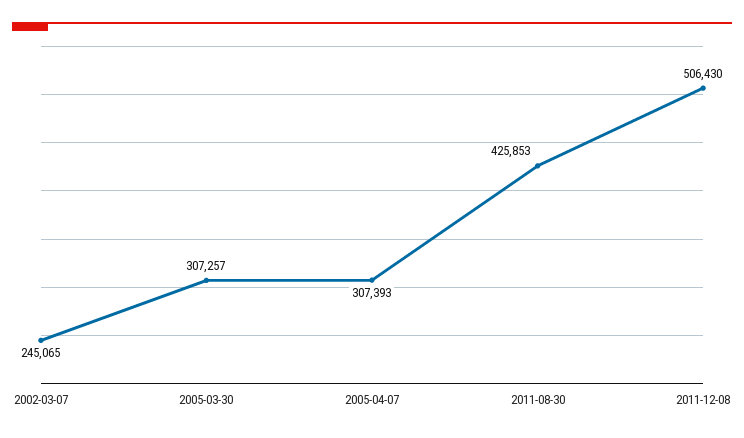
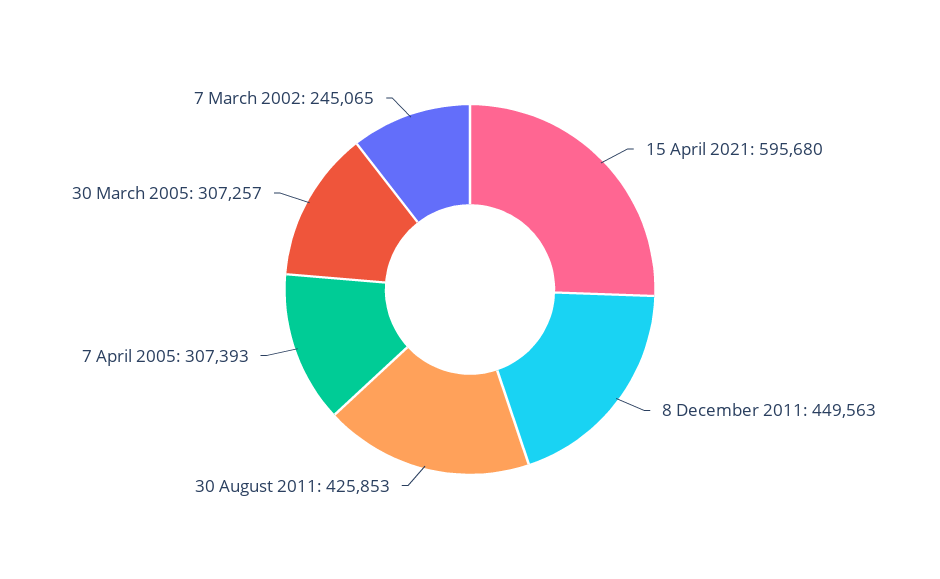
2011-12-08: 506430 -> 449563
15 April 2021: none -> 595680

